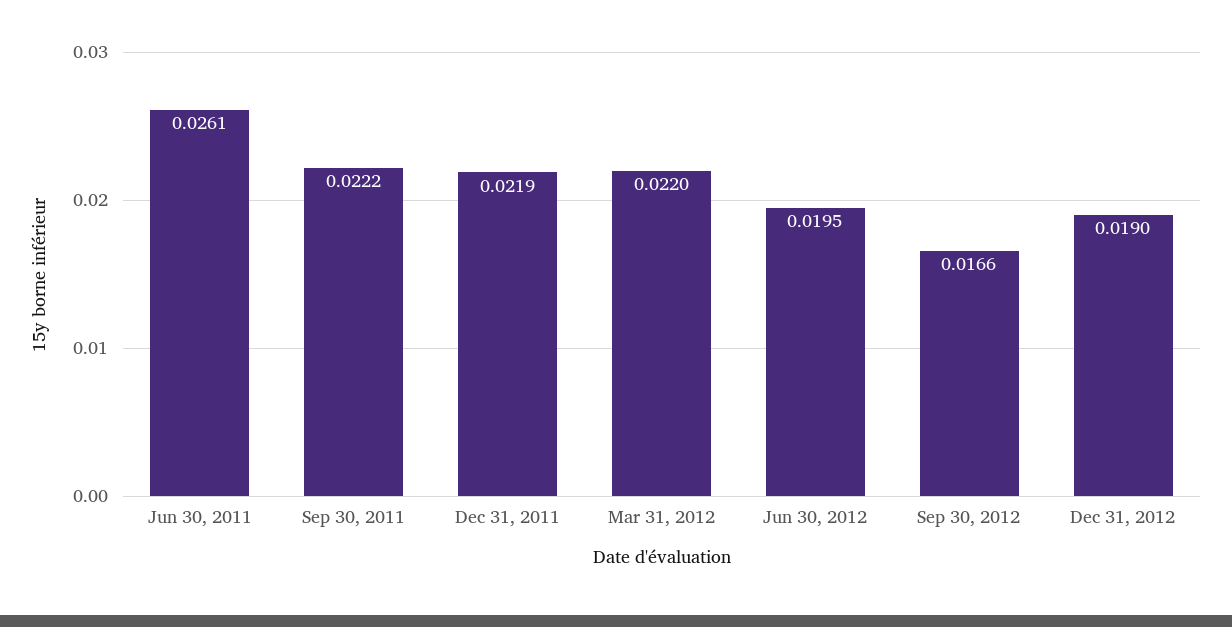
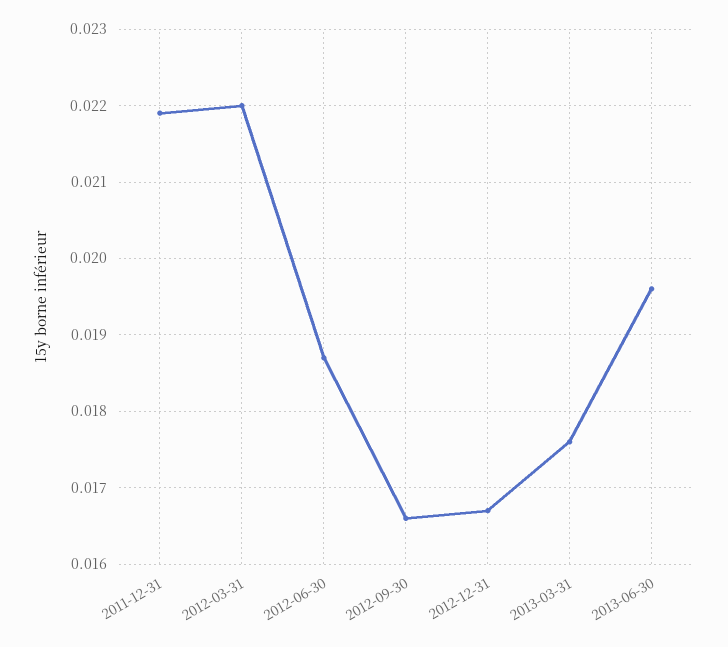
Jun 30, 2011: 0.0261 -> none
Sep 30, 2011: 0.0222 -> none
Jun 30, 2012: 0.0195 -> 0.0187
Dec 31, 2012: 0.019 -> 0.0167
2013-03-31: none -> 0.0176
2013-06-30: none -> 0.0196

